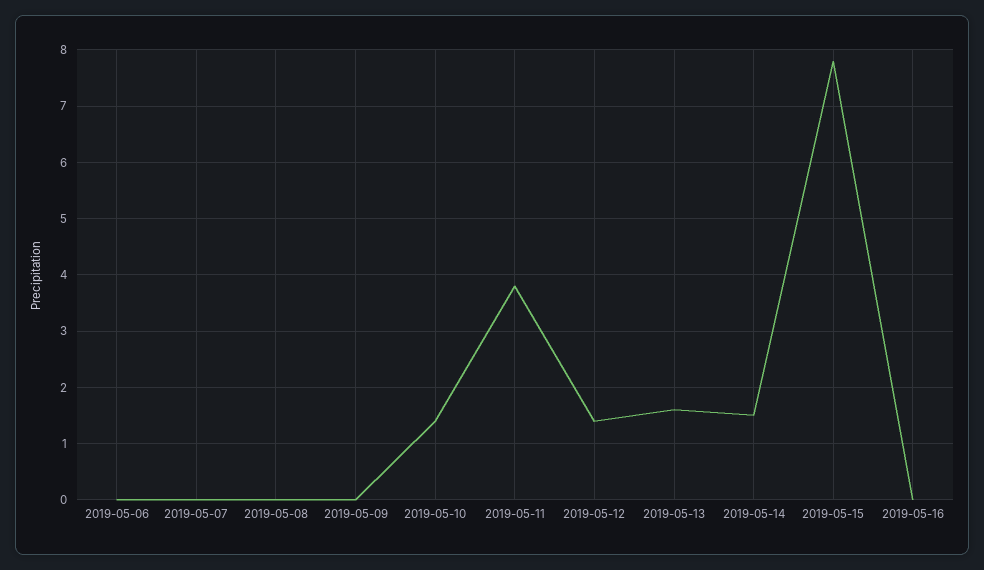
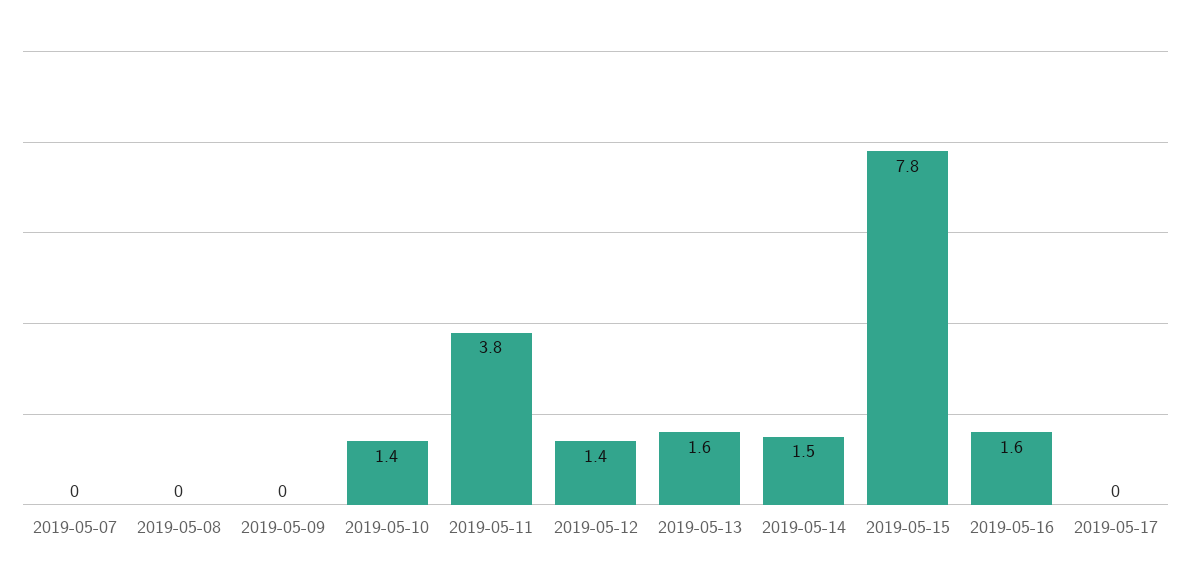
2019-05-06: 0 -> none
2019-05-16: 0 -> 1.6
2019-05-17: none -> 0

